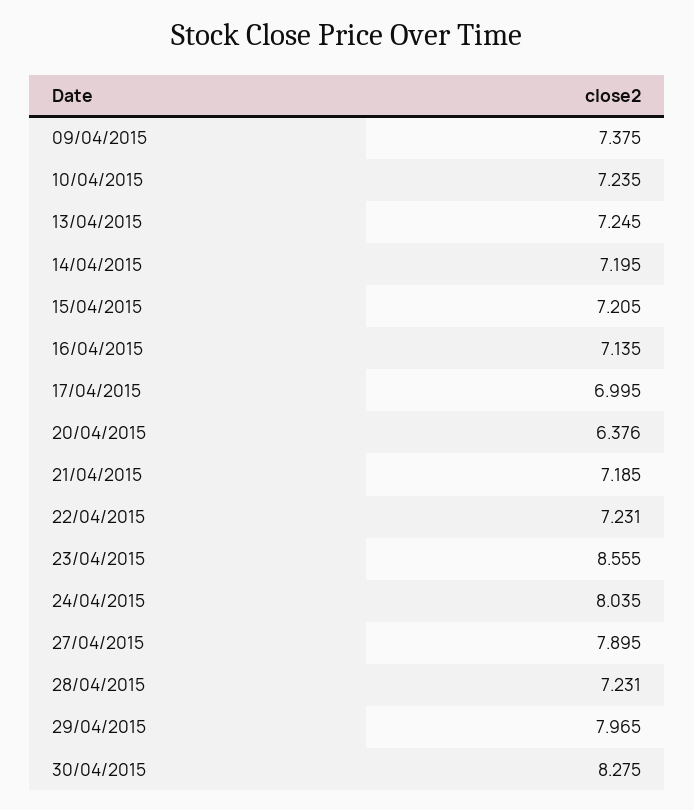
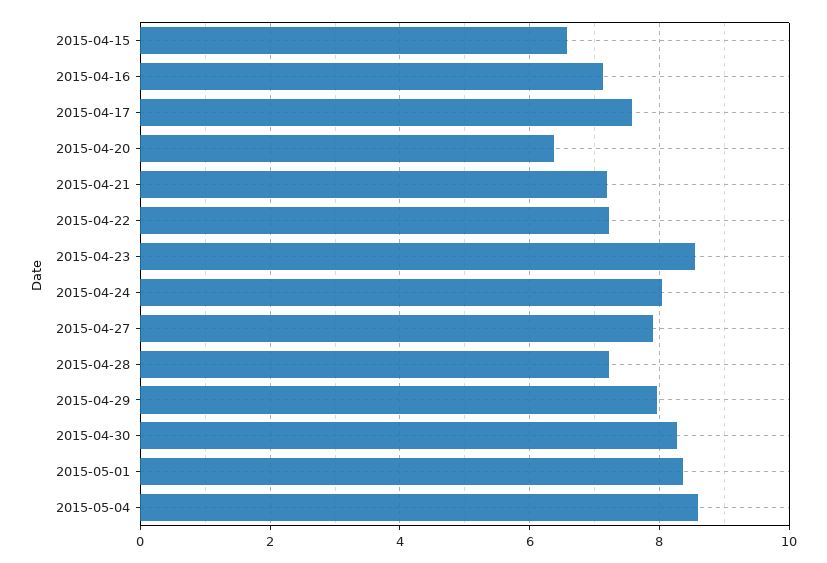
09/04/2015: 7.375 -> none
10/04/2015: 7.235 -> none
13/04/2015: 7.245 -> none
14/04/2015: 7.195 -> none
15/04/2015: 7.205 -> 6.6
17/04/2015: 6.995 -> 7.6
2015-05-01: none -> 8.4
2015-05-04: none -> 8.6

